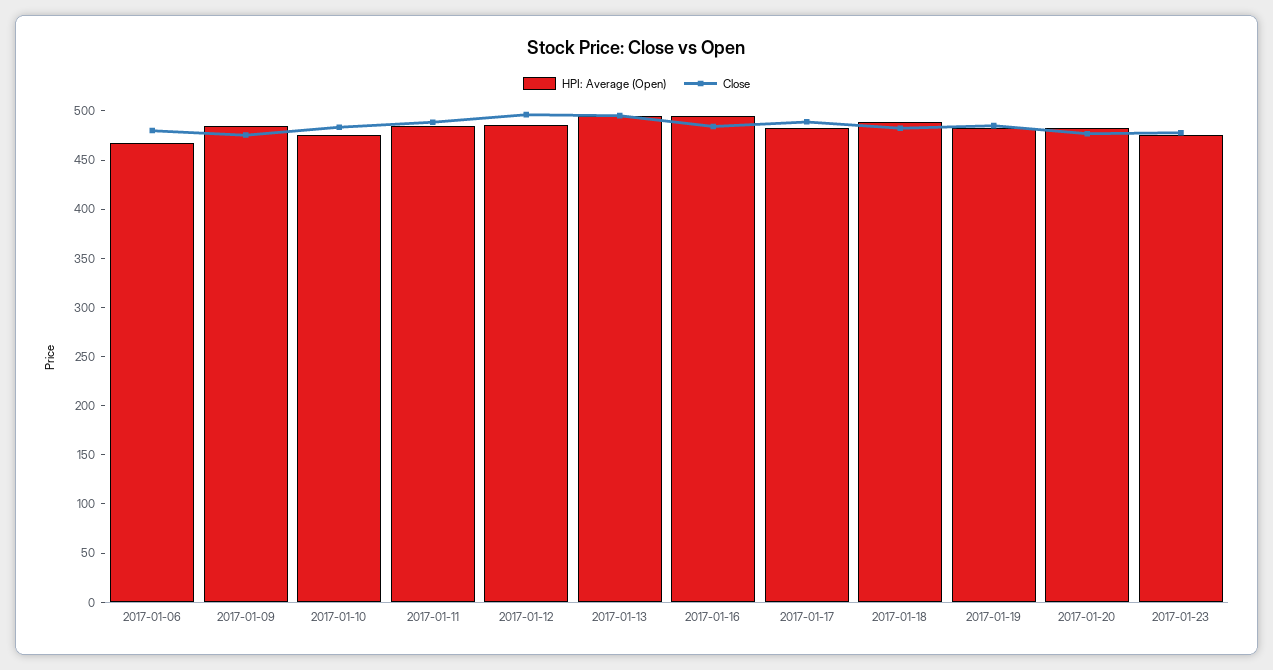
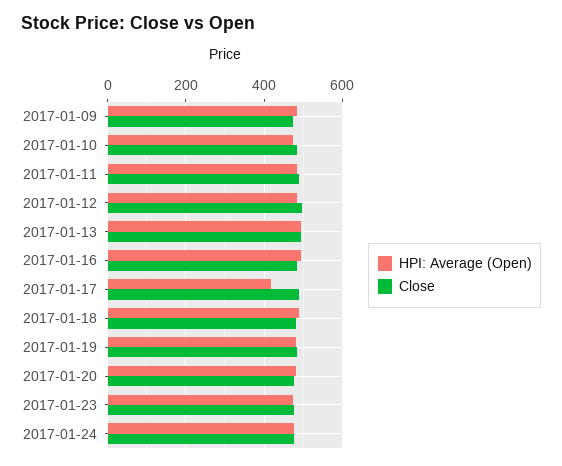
HPI: Average (Open), 2017-01-06: 470 -> none
Close, 2017-01-06: 480 -> none
HPI: Average (Open), 2017-01-17: 480 -> 420
HPI: Average (Open), 2017-01-24: none -> 480
Close, 2017-01-24: none -> 480

